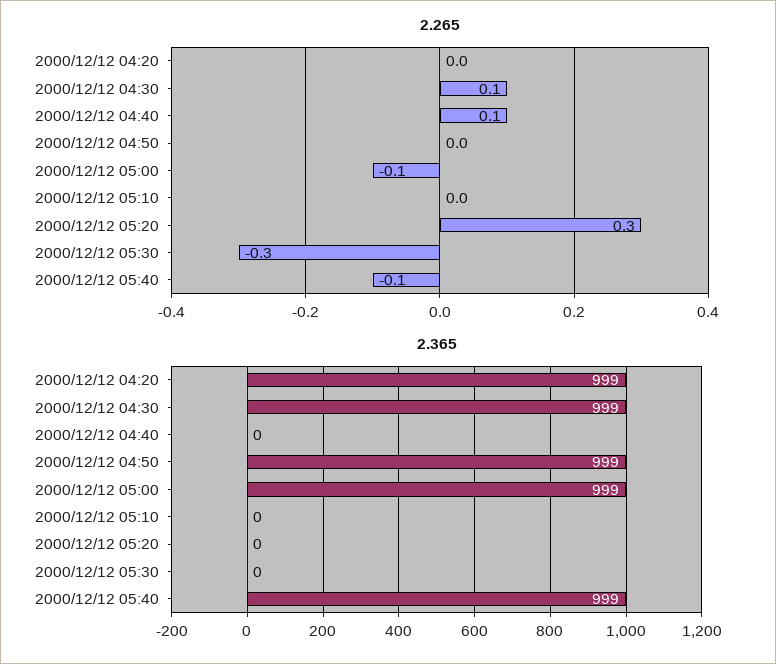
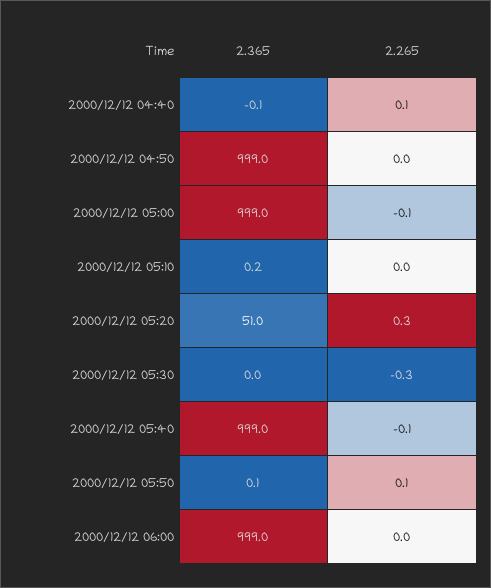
2.265, 2000/12/12 04:20: 0 -> none
2.265, 2000/12/12 04:30: 0.1 -> none
2.365, 2000/12/12 04:20: 999 -> none
2.365, 2000/12/12 04:30: 999 -> none
2.365, 2000/12/12 05:20: 0 -> 51
2.365, 2000/12/12 05:50: none -> 0.1
2.265, 2000/12/12 05:50: none -> 0.1
2.365, 2000/12/12 06:00: none -> 999
2.265, 2000/12/12 06:00: none -> 0

